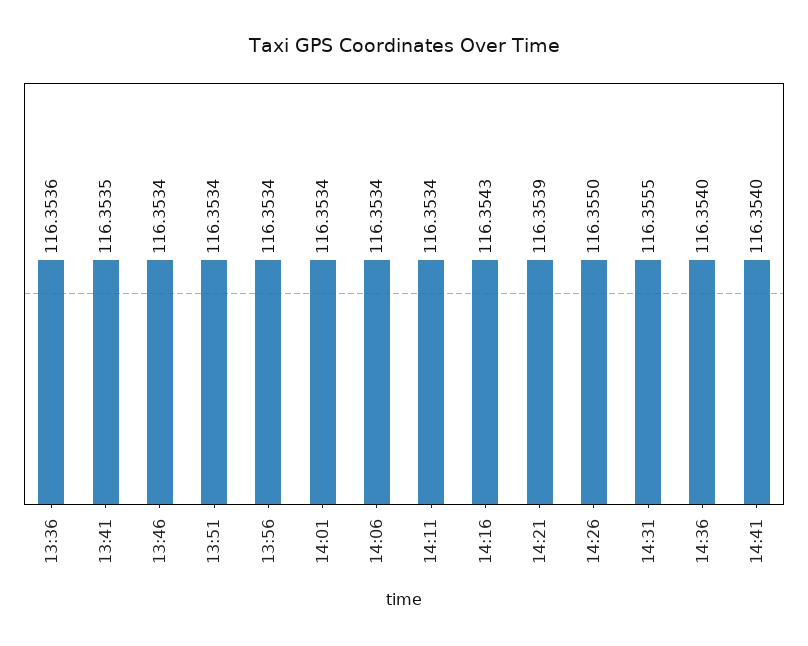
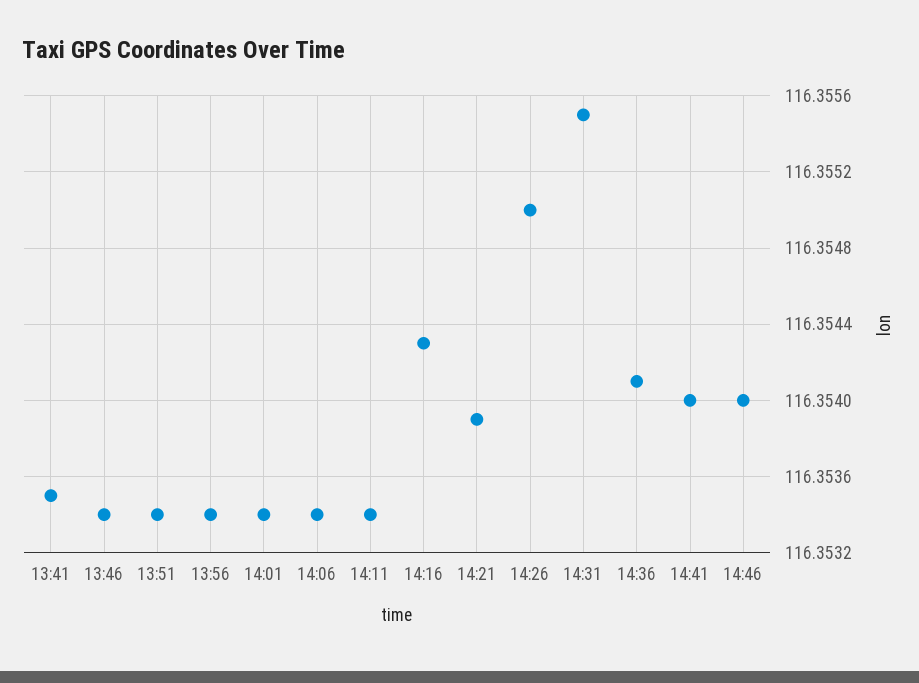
13:36: 116.3536 -> none
14:36: 116.354 -> 116.3541
14:46: none -> 116.354

